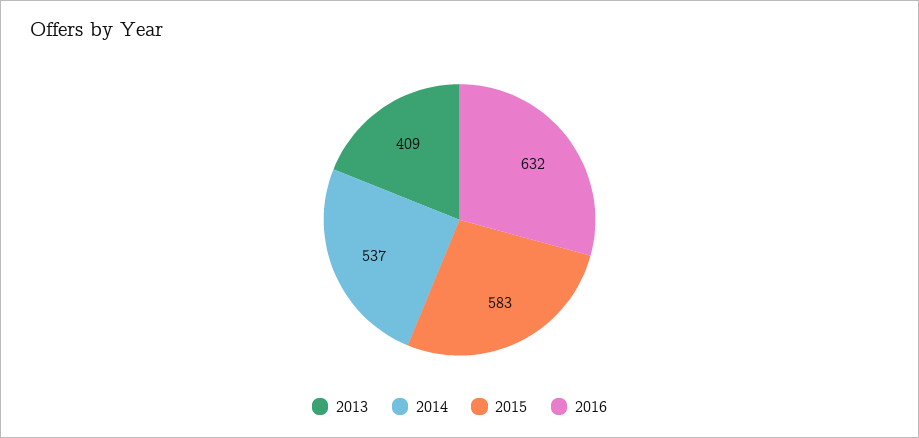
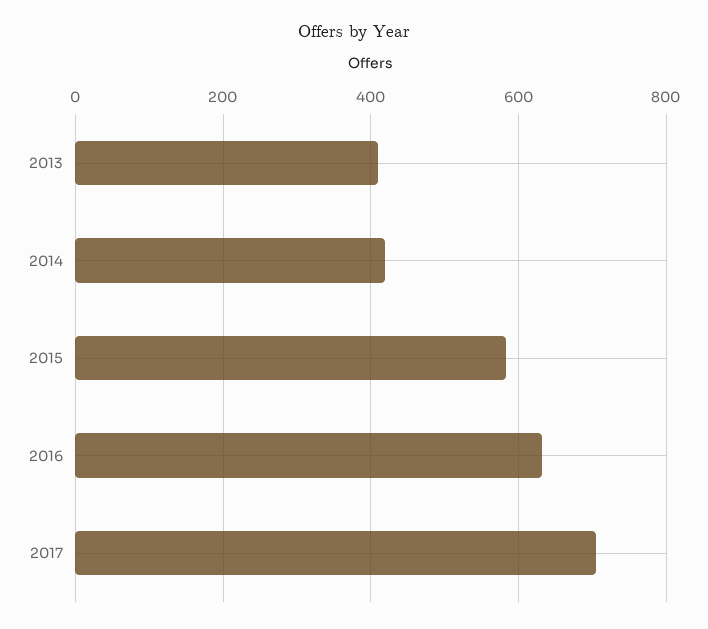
2014: 537 -> 420
2017: none -> 700

